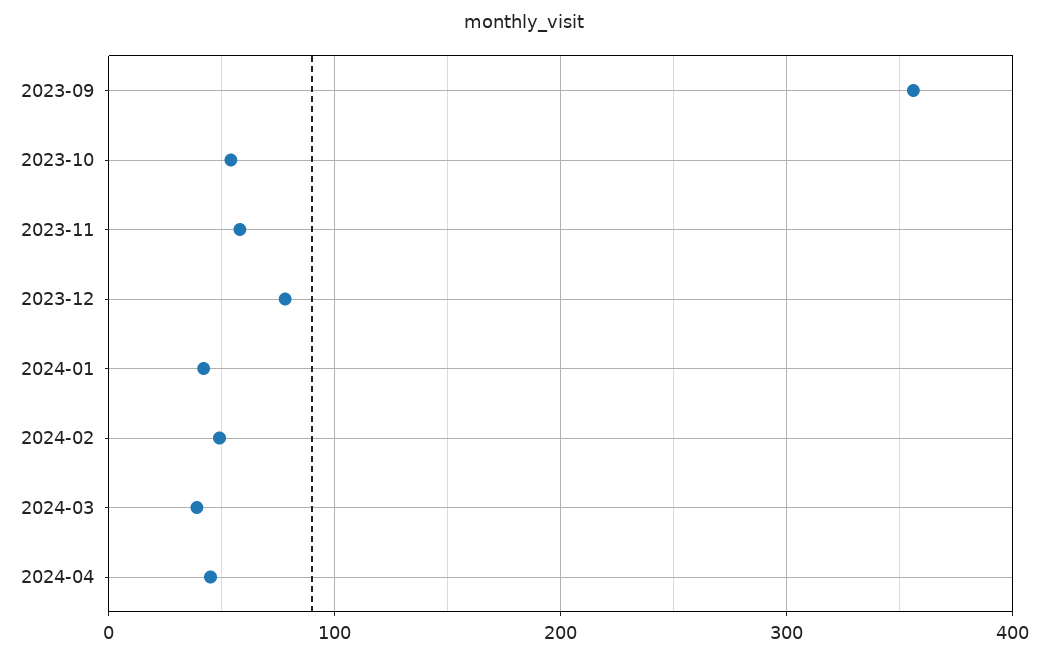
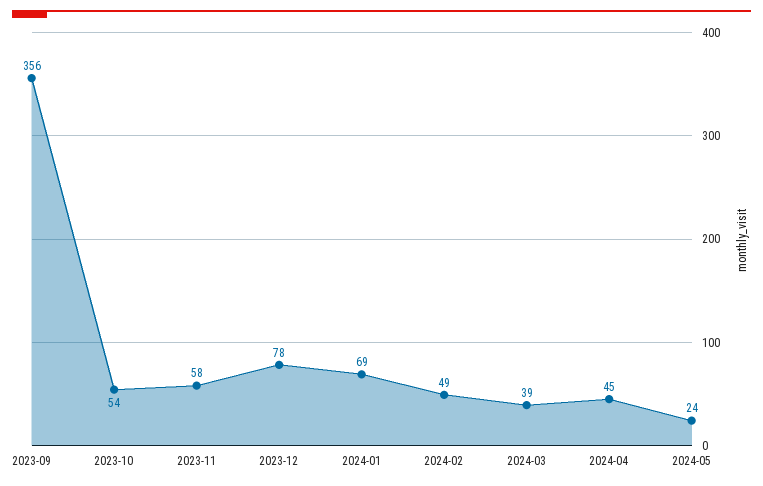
2024-01: 40 -> 69
2024-05: none -> 24

